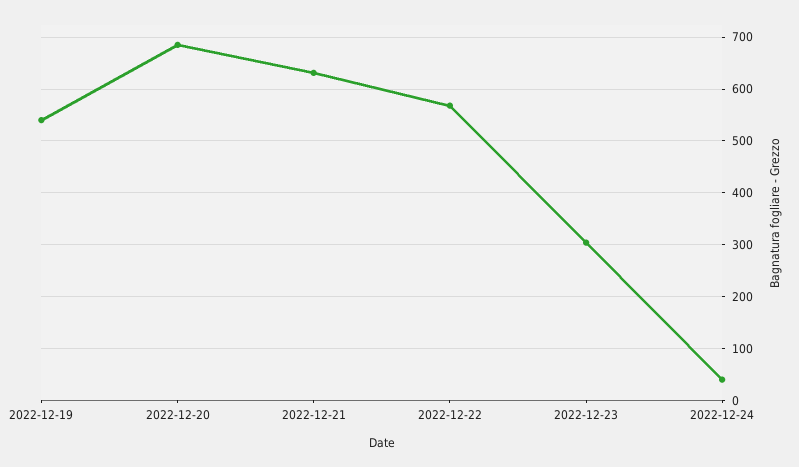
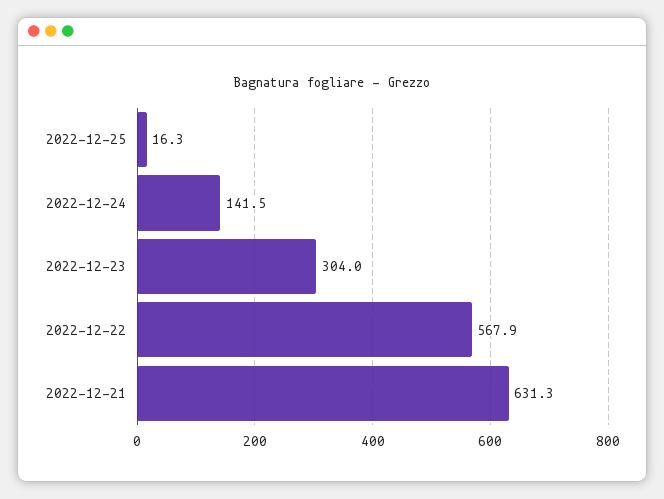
2022-12-19: 540 -> none
2022-12-20: 680 -> none
2022-12-24: 40 -> 141.5
2022-12-25: none -> 16.3

